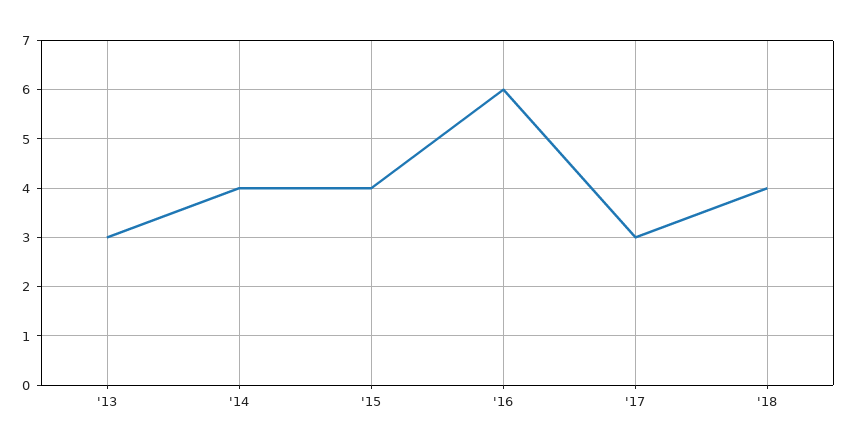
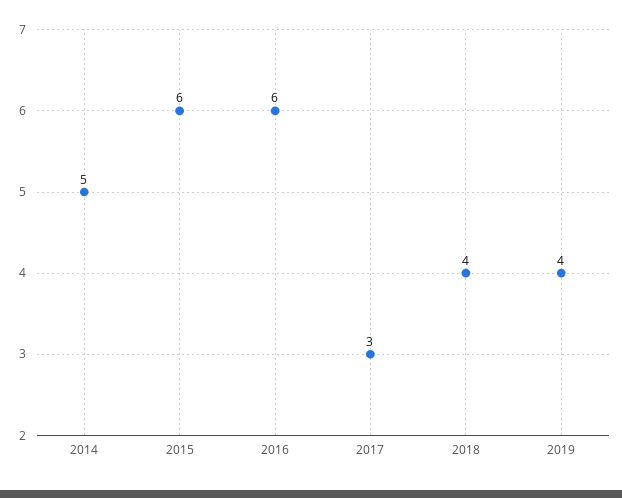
'13: 3 -> none
'14: 4 -> 5
'15: 4 -> 6
2019: none -> 4

